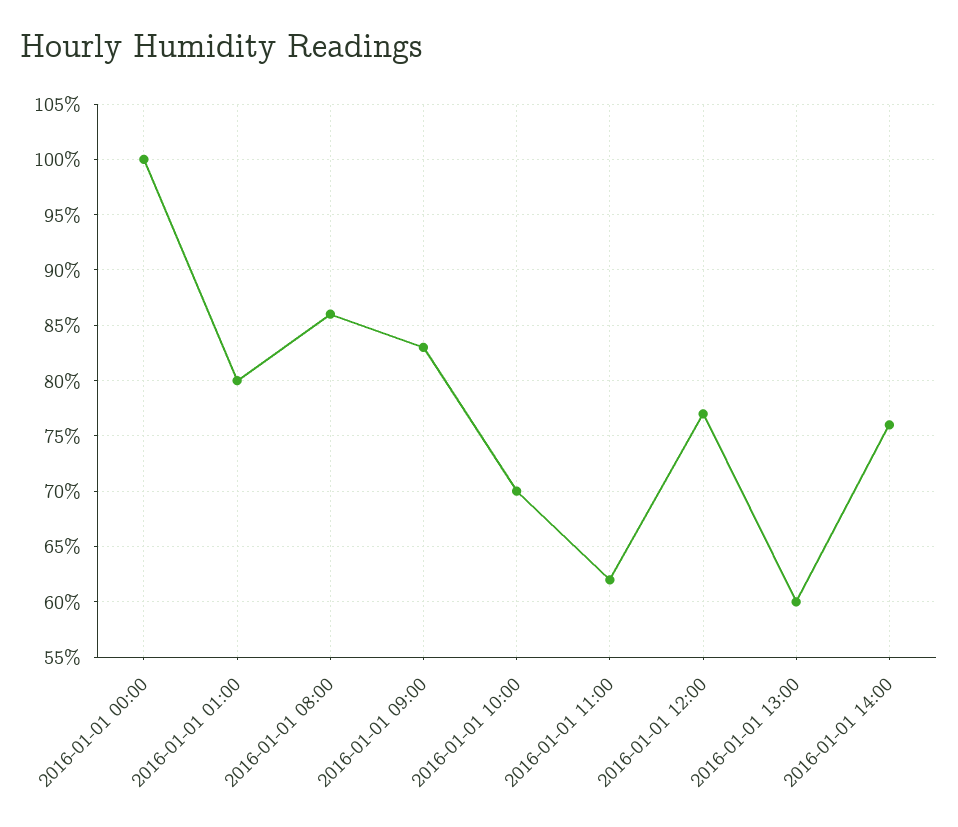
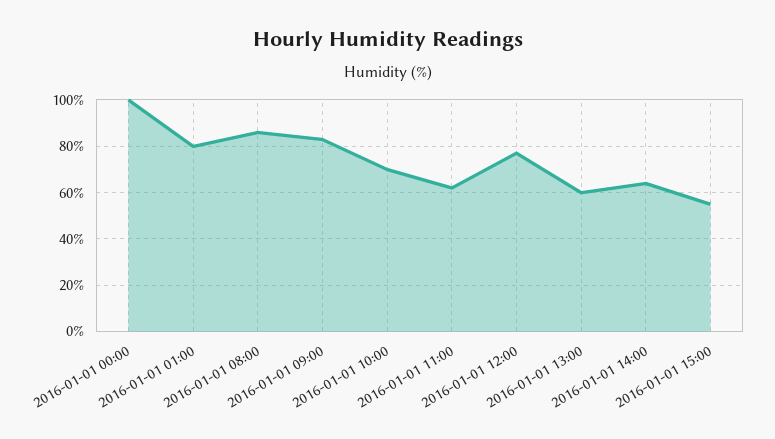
2016-01-01 14:00: 76 -> 65
2016-01-01 15:00: none -> 55

